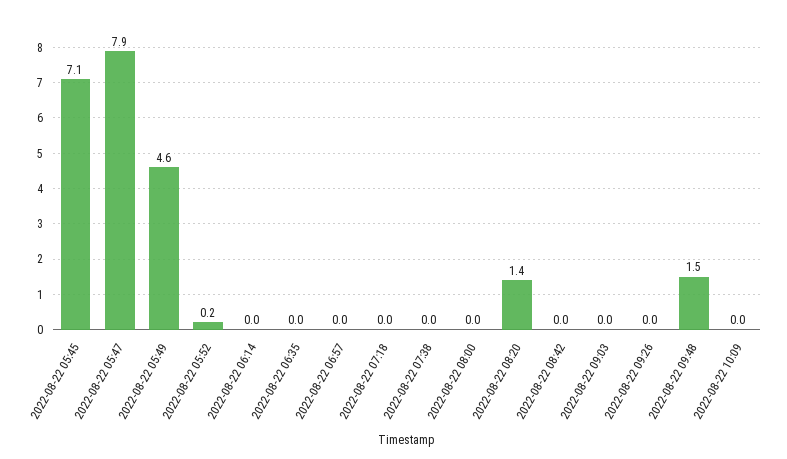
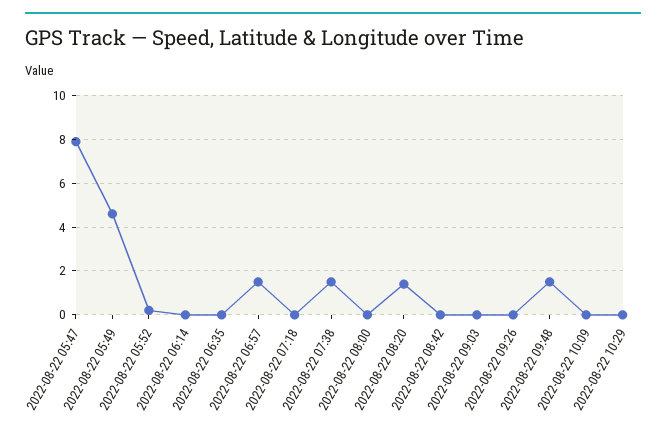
2022-08-22 05:45: 7.1 -> none
2022-08-22 06:57: 0 -> 1.5
2022-08-22 07:38: 0 -> 1.5
2022-08-22 10:29: none -> 0

